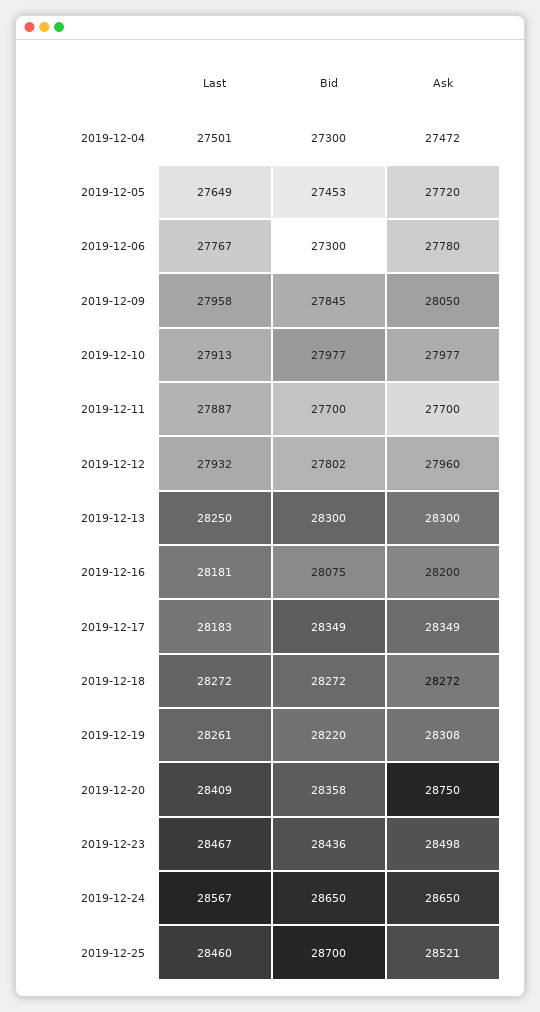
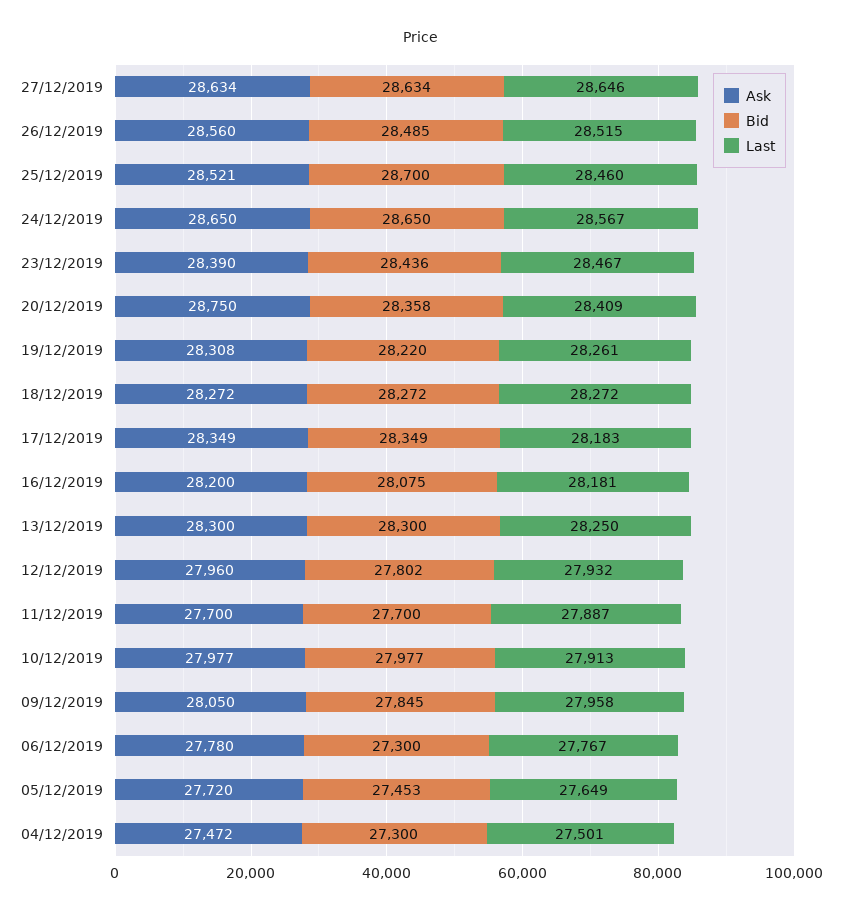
Ask, 2019-12-23: 28498 -> 28390
Ask, 27/12/2019: none -> 28634
Bid, 27/12/2019: none -> 28634
Last, 27/12/2019: none -> 28646
Ask, 26/12/2019: none -> 28560
Bid, 26/12/2019: none -> 28485
Last, 26/12/2019: none -> 28515

